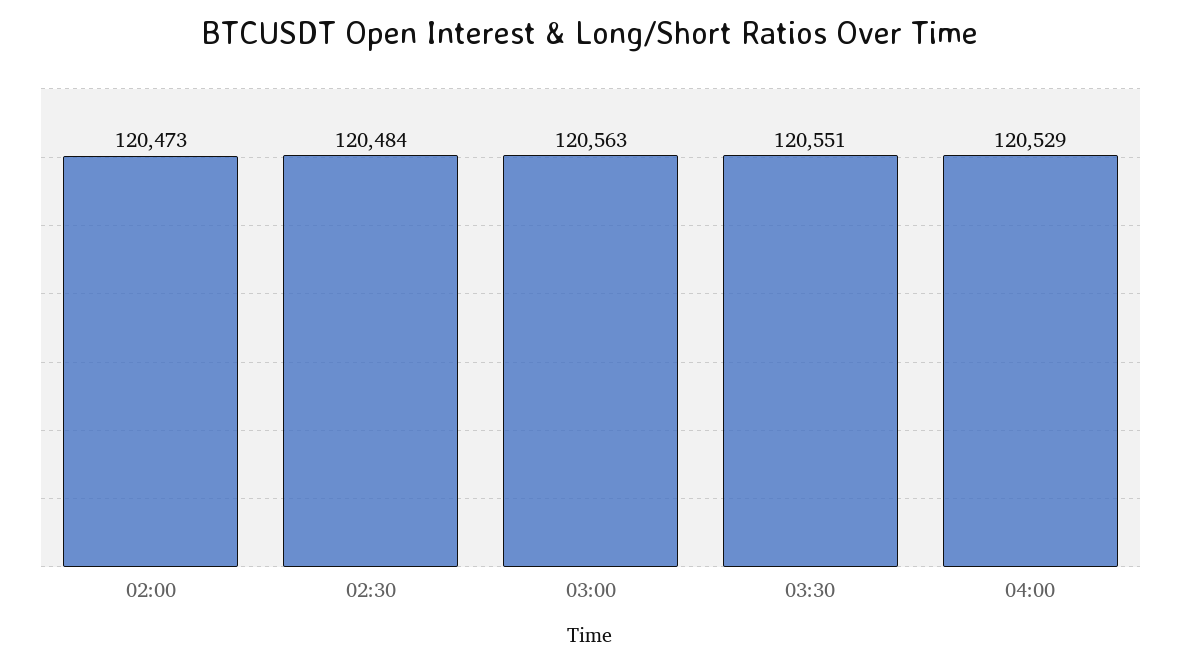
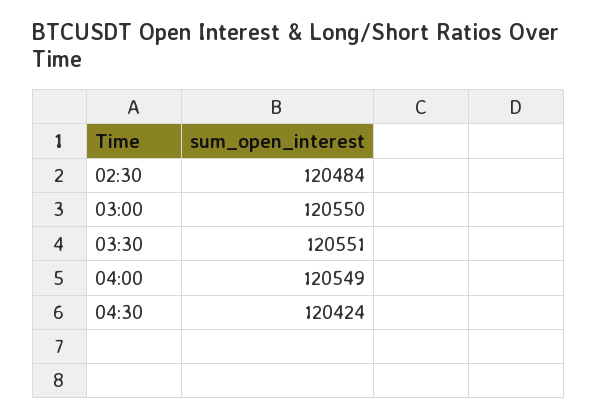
02:00: 120473 -> none
03:00: 120563 -> 120550
04:00: 120529 -> 120549
04:30: none -> 120424

